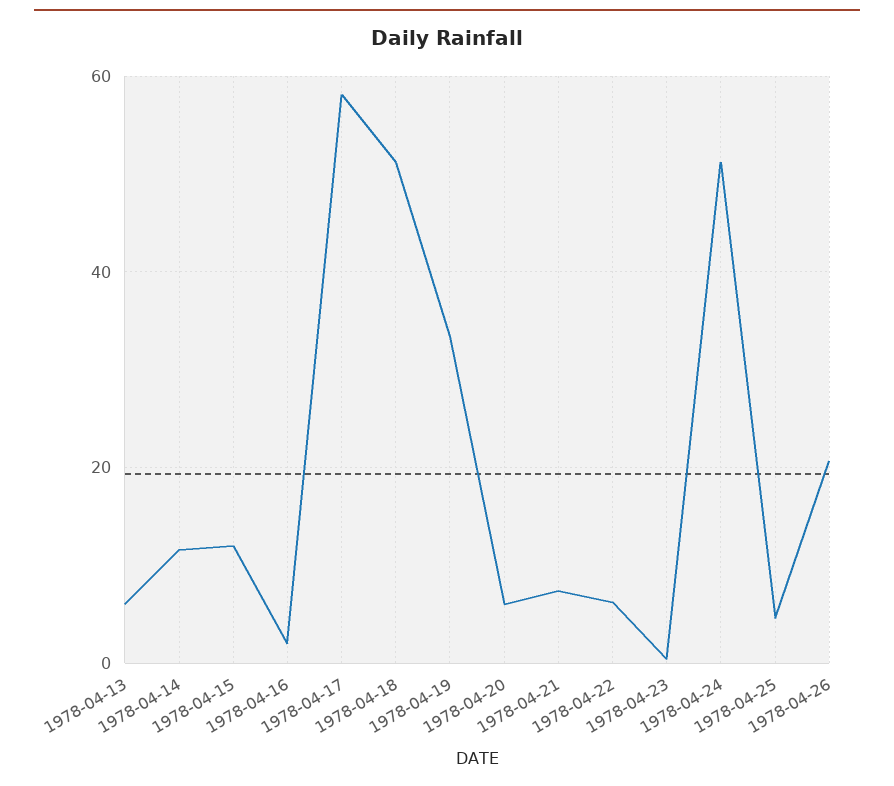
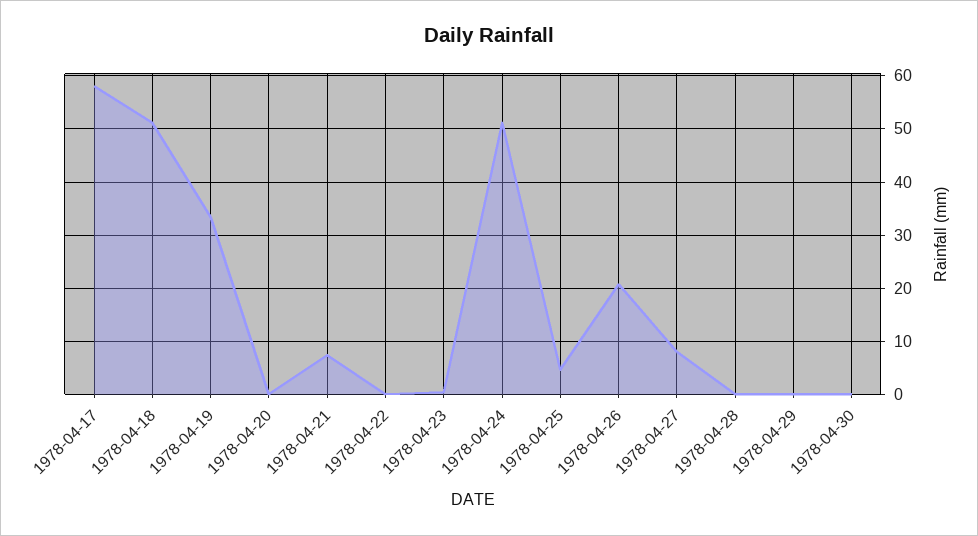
1978-04-13: 6 -> none
1978-04-14: 12 -> none
1978-04-15: 12 -> none
1978-04-16: 2 -> none
1978-04-20: 6 -> 0
1978-04-22: 6 -> 0
1978-04-27: none -> 8
1978-04-28: none -> 0
1978-04-29: none -> 0
1978-04-30: none -> 0

